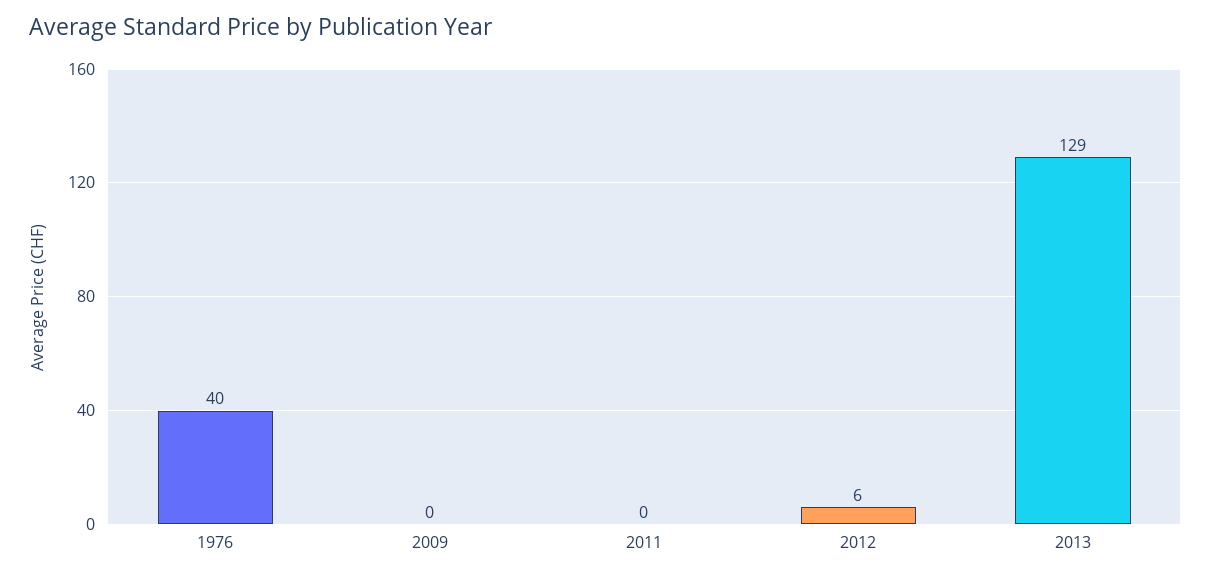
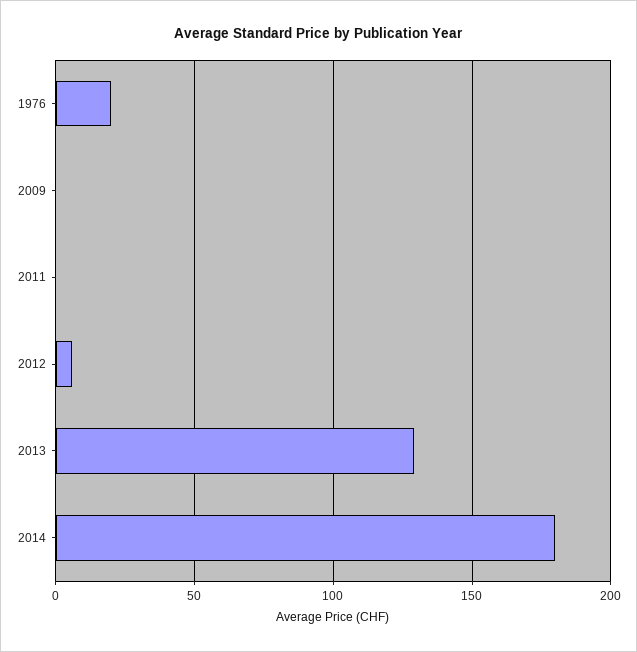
1976: 40 -> 20
2014: none -> 180

